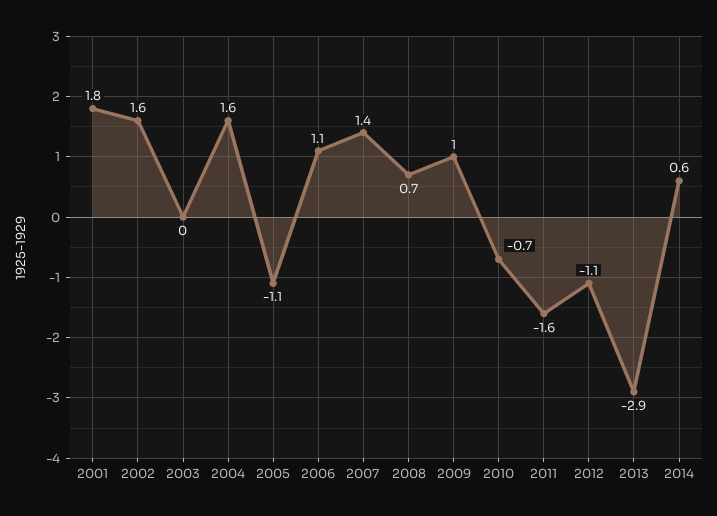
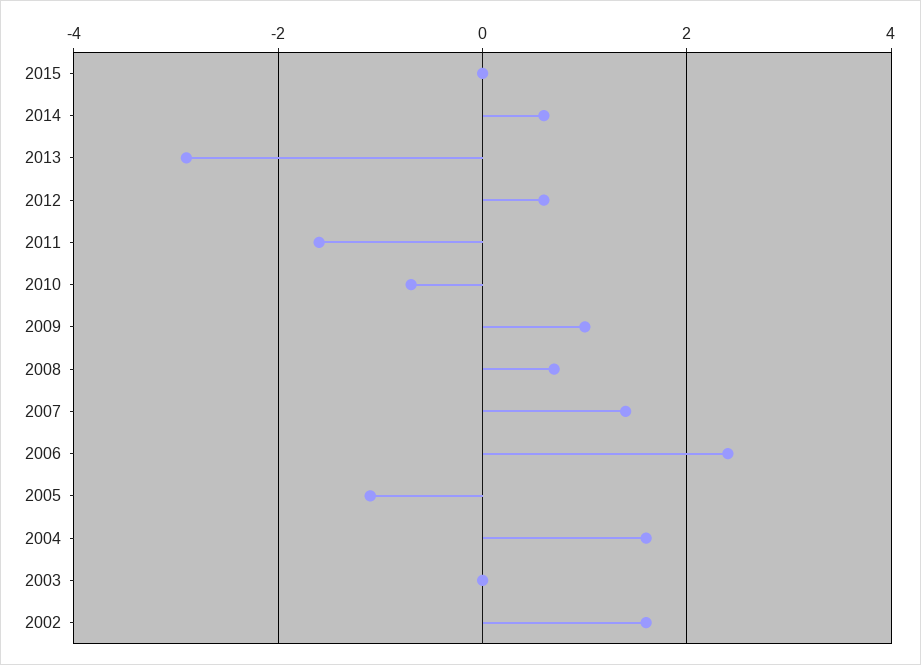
2001: 1.8 -> none
2006: 1.1 -> 2.5
2012: -1.1 -> 0.5
2015: none -> 0

